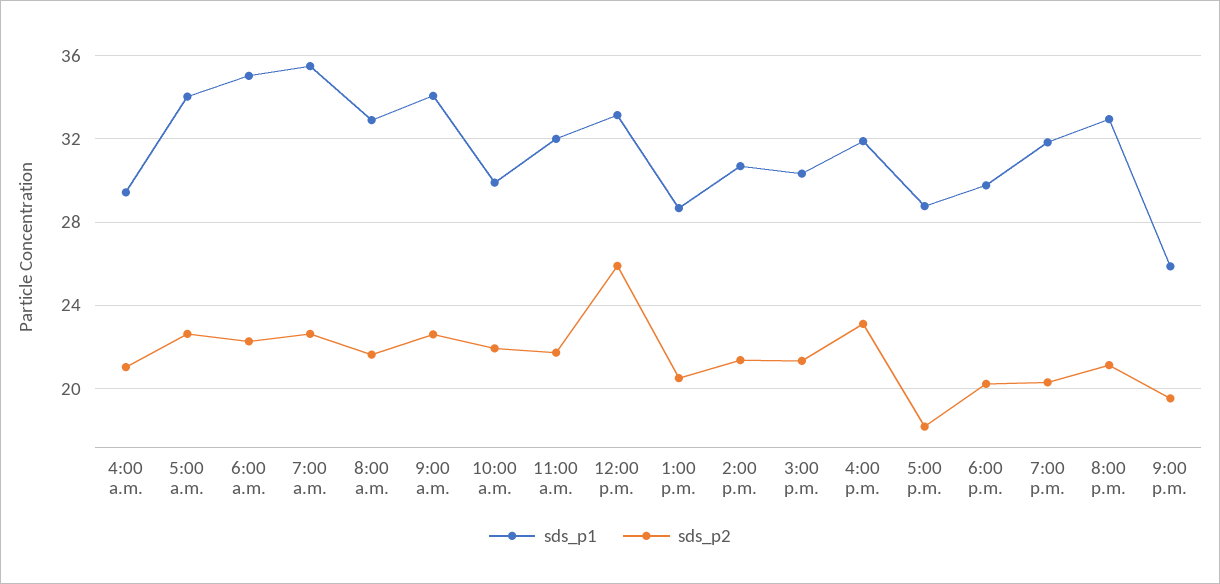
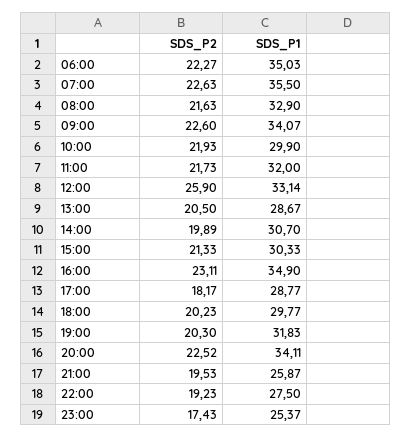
sds_p1, 4:00 a.m.: 29.5 -> none
sds_p2, 4:00 a.m.: 21 -> none
sds_p1, 5:00 a.m.: 34 -> none
sds_p2, 5:00 a.m.: 22.5 -> none
sds_p2, 2:00 p.m.: 21.5 -> 19.89
sds_p1, 4:00 p.m.: 32 -> 34.9
sds_p1, 8:00 p.m.: 33 -> 34.11
sds_p2, 8:00 p.m.: 21 -> 22.52
sds_p2, 22:00: none -> 19.23
sds_p1, 22:00: none -> 27.5
sds_p2, 23:00: none -> 17.43
sds_p1, 23:00: none -> 25.37

